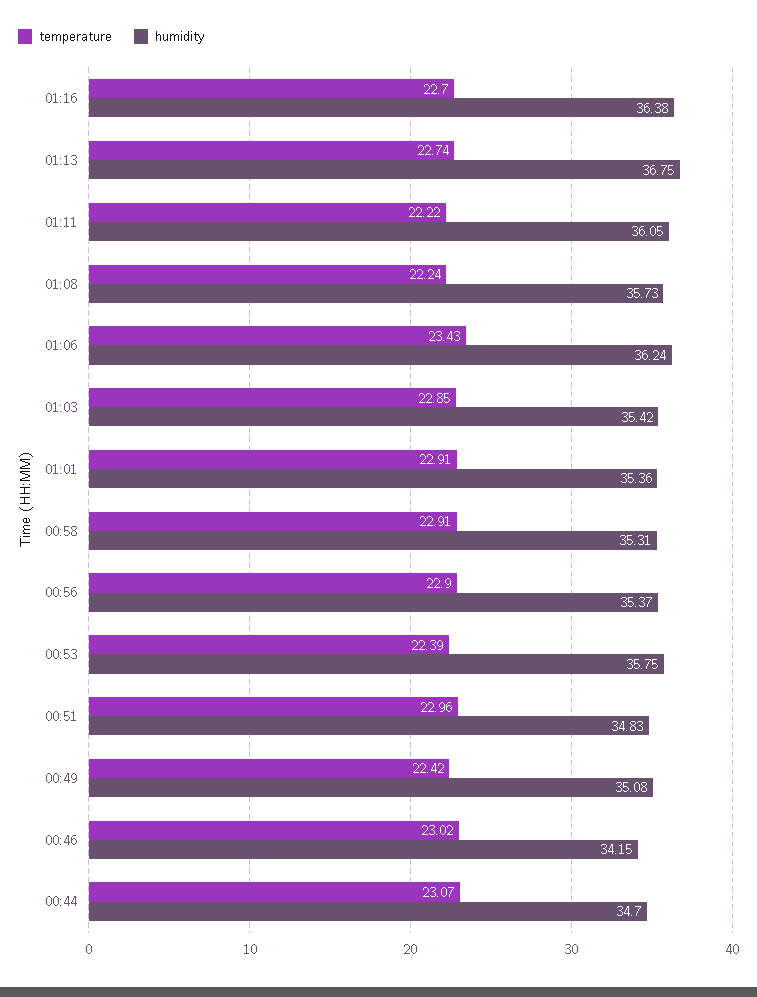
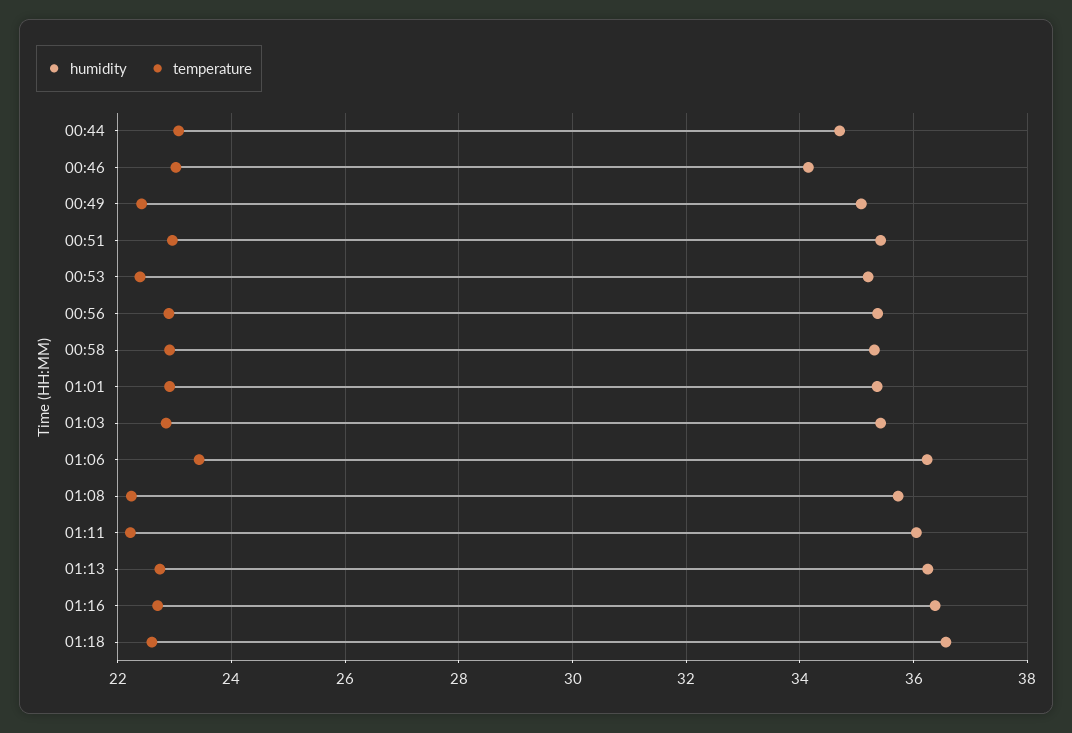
humidity, 01:13: 36.75 -> 36.2
humidity, 00:53: 35.75 -> 35.2
humidity, 00:51: 34.83 -> 35.4
humidity, 01:18: none -> 36.6
temperature, 01:18: none -> 22.6

